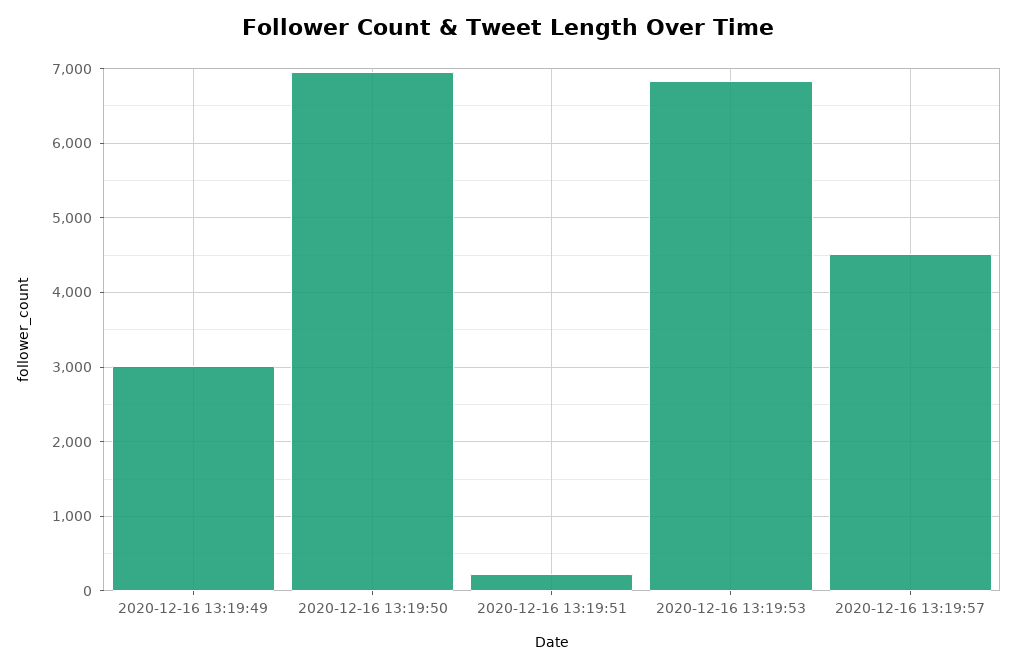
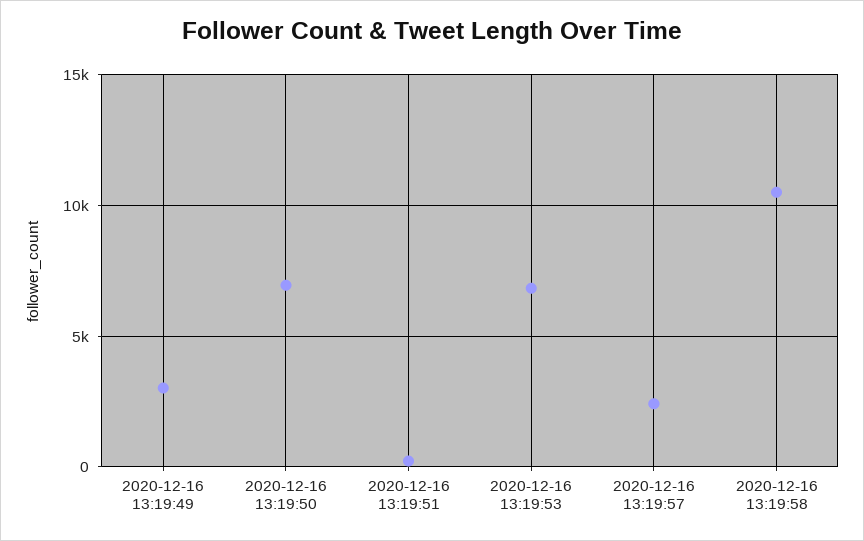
2020-12-16 13:19:57: 4500 -> 2500
2020-12-16 13:19:58: none -> 10500

